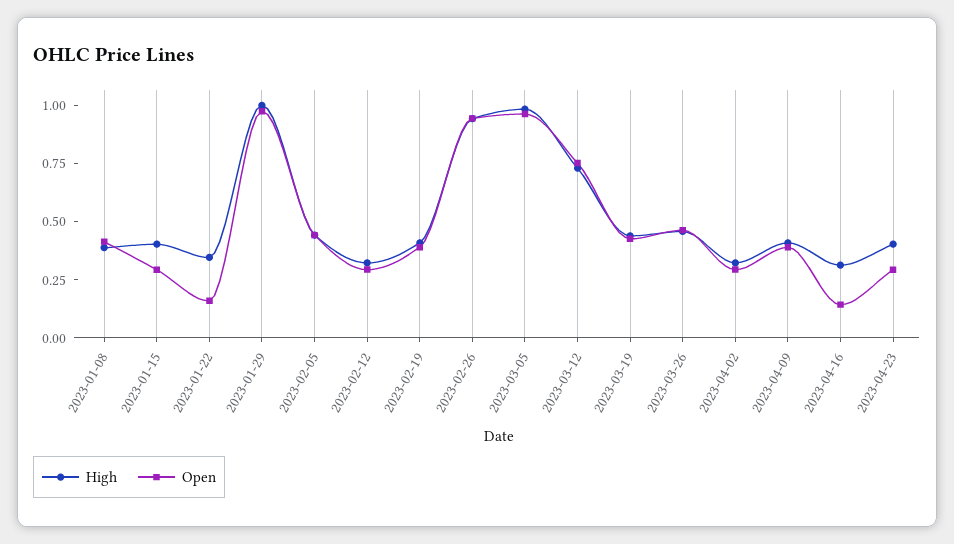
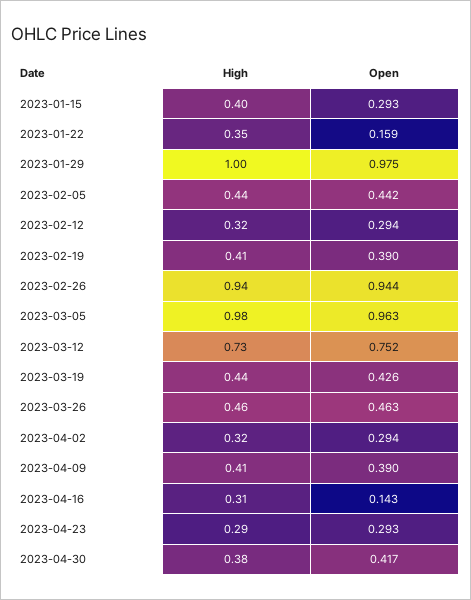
High, 2023-01-08: 0.4 -> none
Open, 2023-01-08: 0.4 -> none
High, 2023-04-23: 0.4 -> 0.29
High, 2023-04-30: none -> 0.38
Open, 2023-04-30: none -> 0.417

